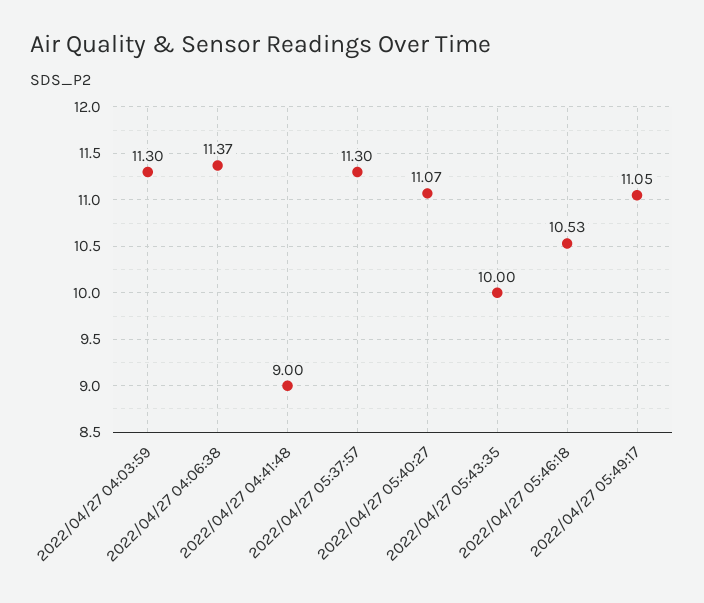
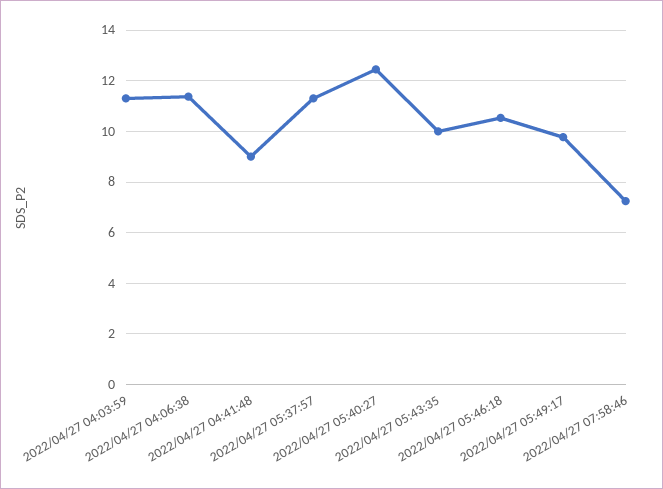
2022/04/27 05:40:27: 11.07 -> 12.5
2022/04/27 05:49:17: 11.05 -> 9.75
2022/04/27 07:58:46: none -> 7.25

